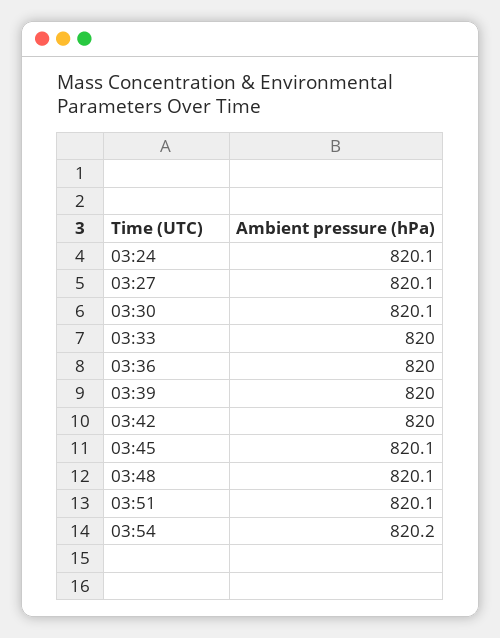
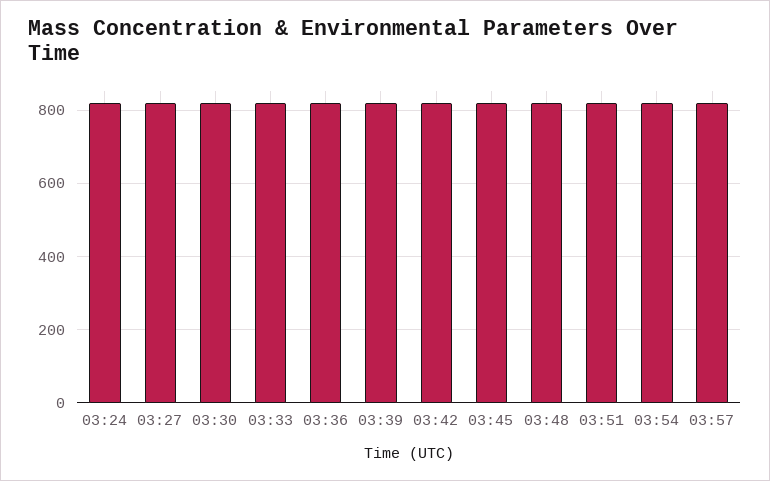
03:57: none -> 820

